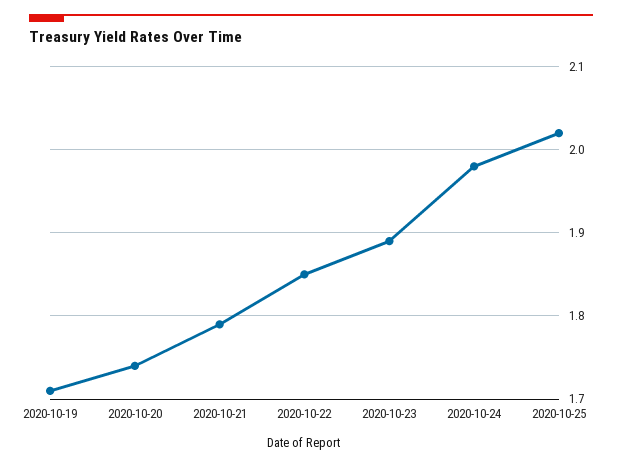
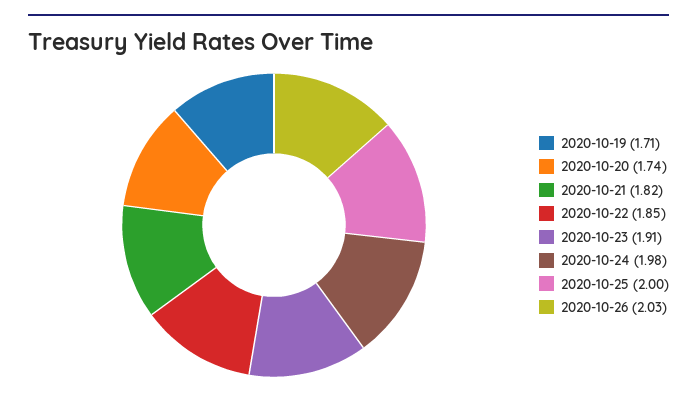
2020-10-21: 1.79 -> 1.82
2020-10-23: 1.89 -> 1.91
2020-10-25: 2.02 -> 2
2020-10-26: none -> 2.03

